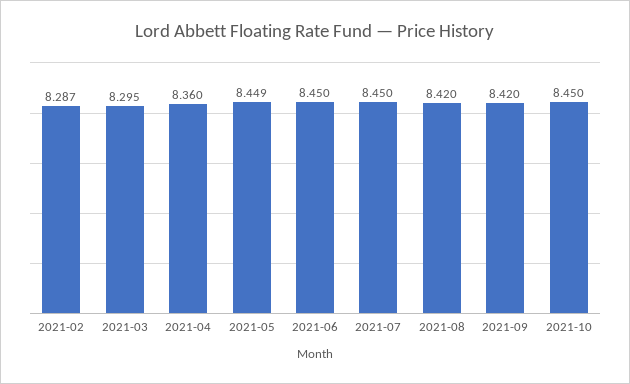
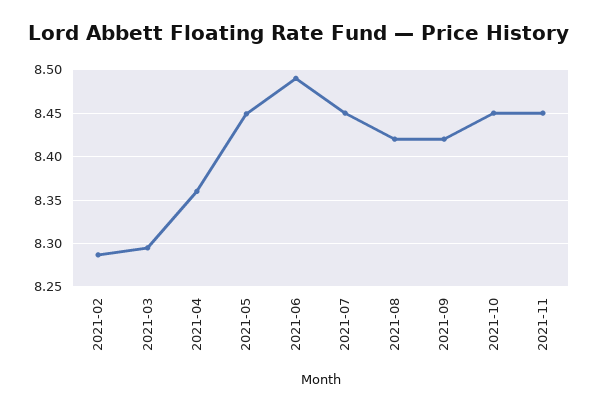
2021-06: 8.45 -> 8.49
2021-11: none -> 8.45

